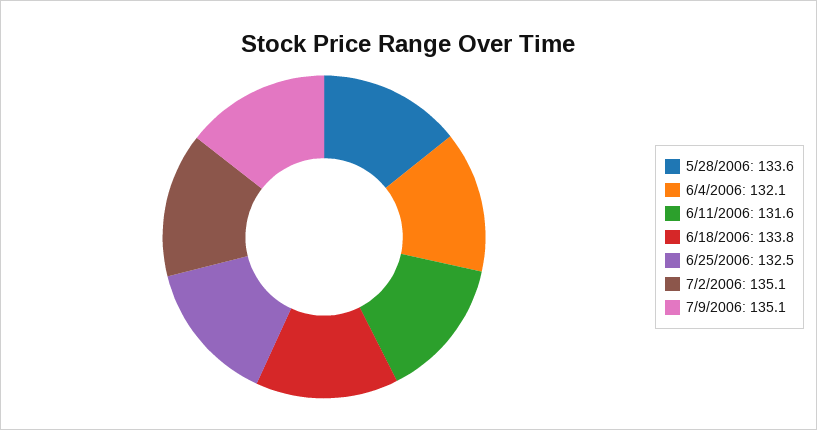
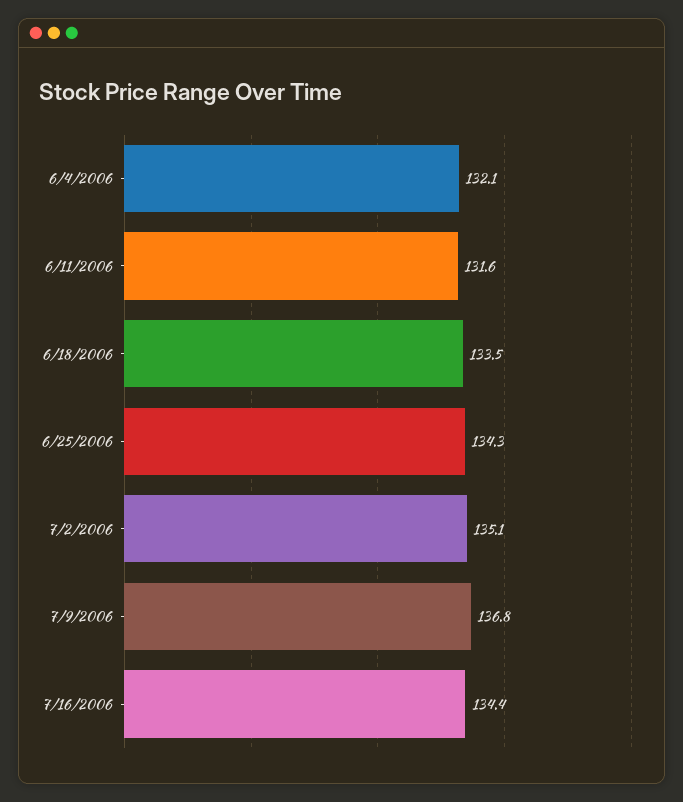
5/28/2006: 133.6 -> none
6/18/2006: 133.8 -> 133.5
6/25/2006: 132.5 -> 134.3
7/9/2006: 135.1 -> 136.8
7/16/2006: none -> 134.4

